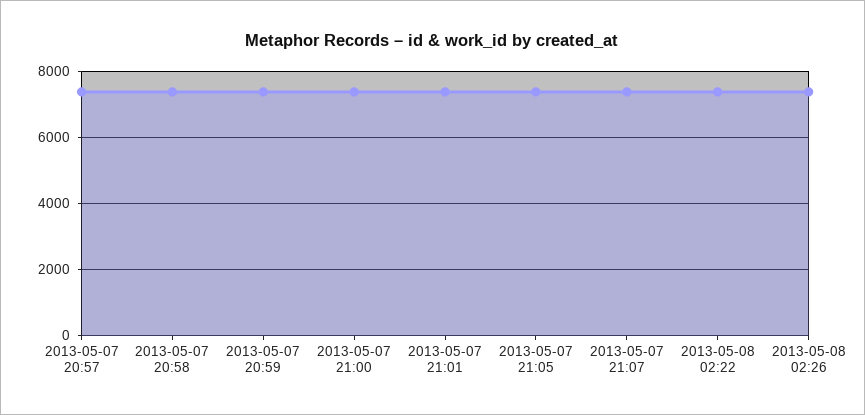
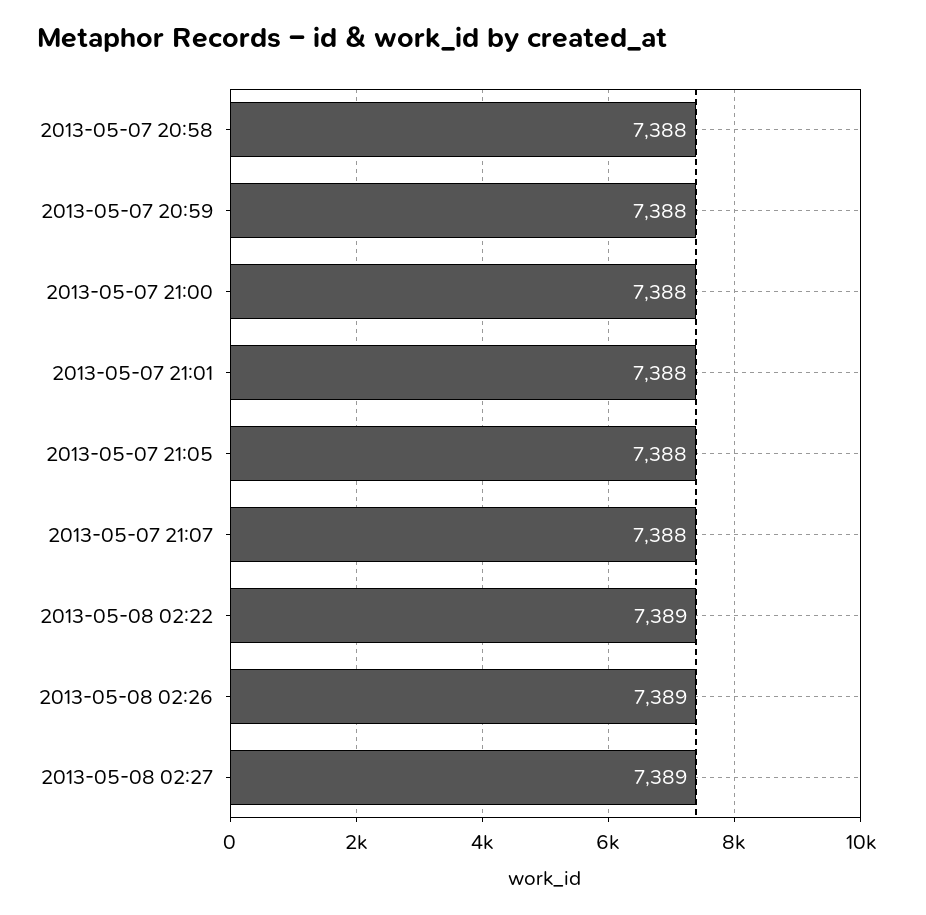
2013-05-07 20:57: 7400 -> none
2013-05-08 02:27: none -> 7389

